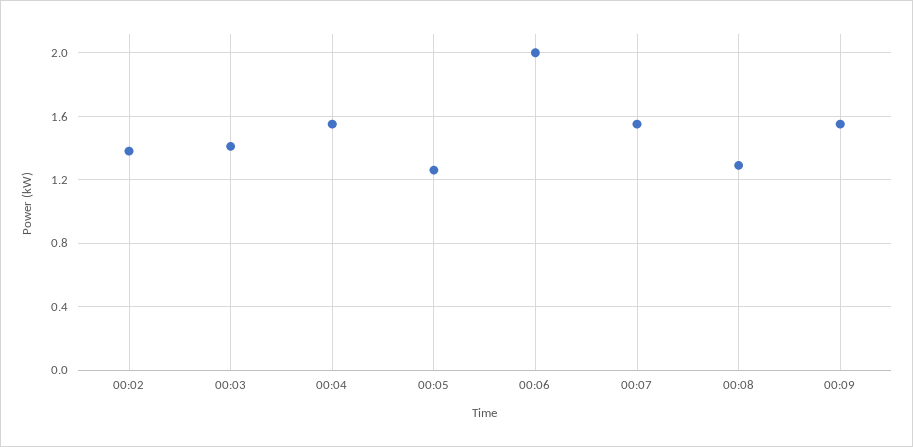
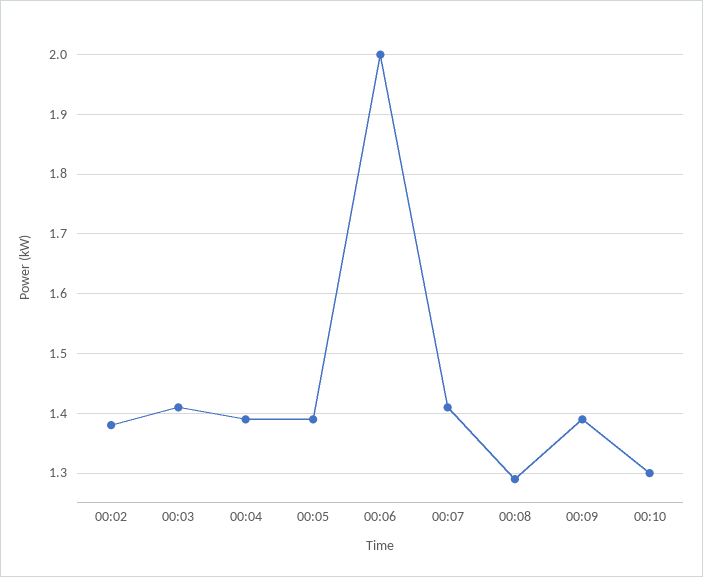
00:04: 1.55 -> 1.4
00:05: 1.25 -> 1.4
00:07: 1.55 -> 1.4
00:09: 1.55 -> 1.4
00:10: none -> 1.3

